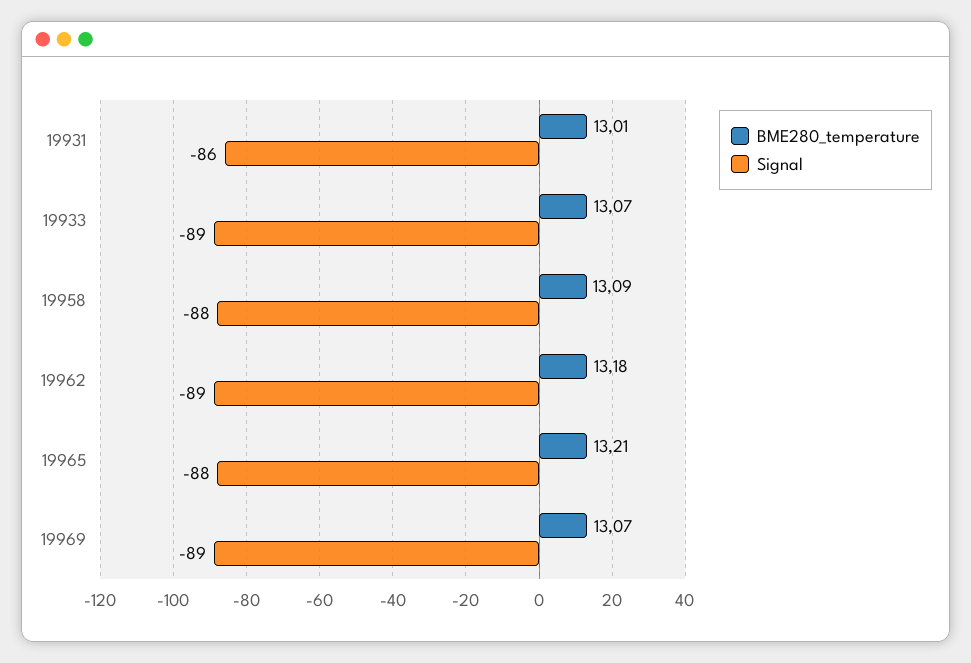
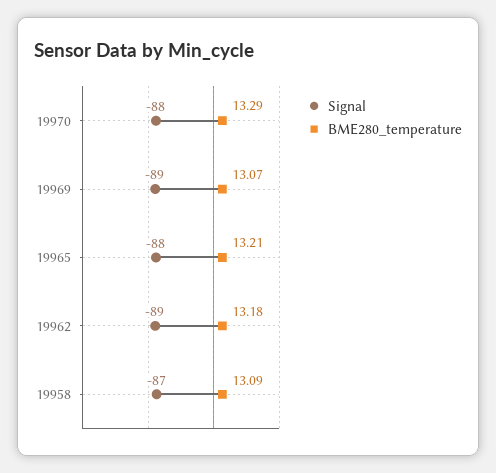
BME280_temperature, 19931: 13.01 -> none
Signal, 19931: -86 -> none
BME280_temperature, 19933: 13.07 -> none
Signal, 19933: -89 -> none
Signal, 19958: -88 -> -87
Signal, 19970: none -> -88
BME280_temperature, 19970: none -> 13.29

